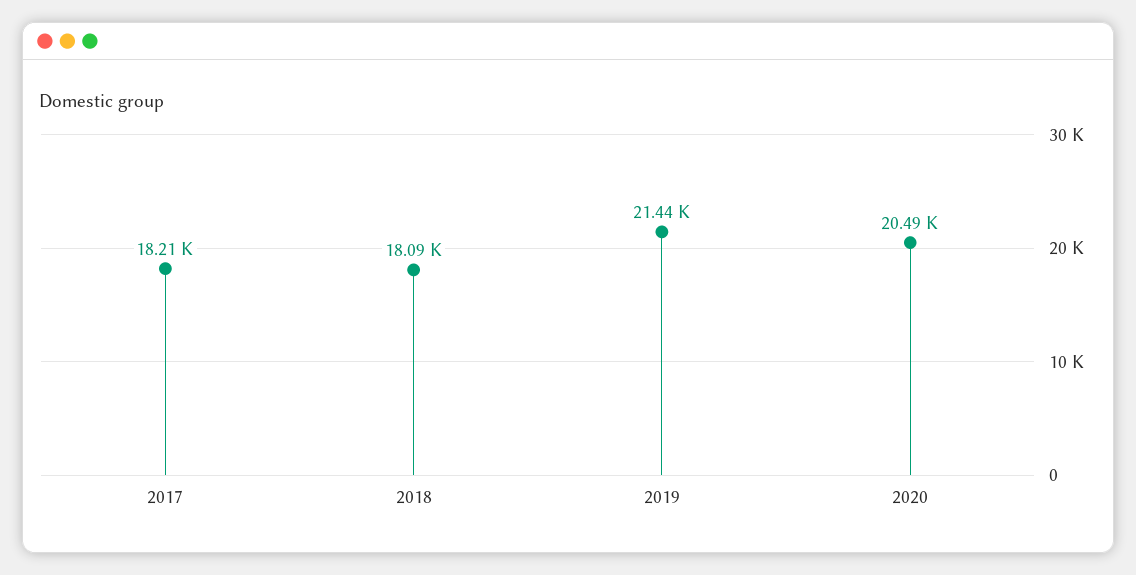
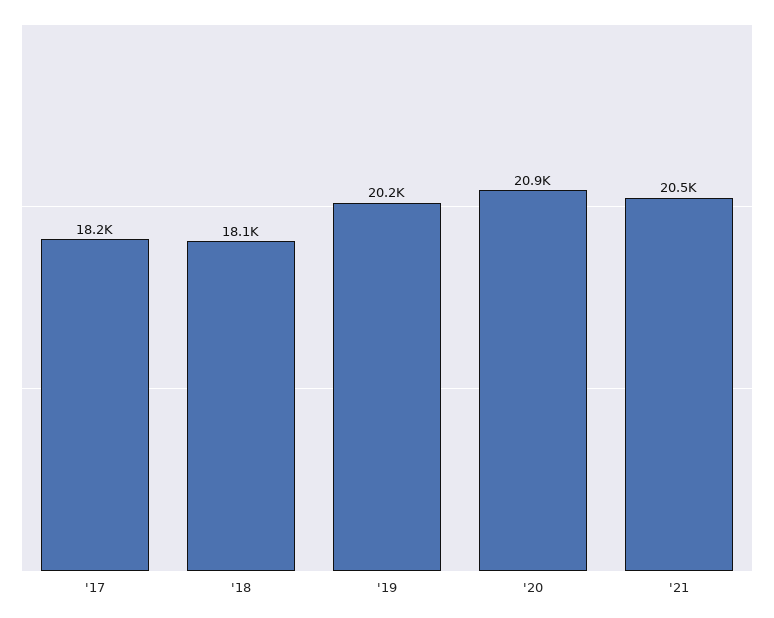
2019: 21440 -> 20200
2020: 20490 -> 20900
'21: none -> 20500

